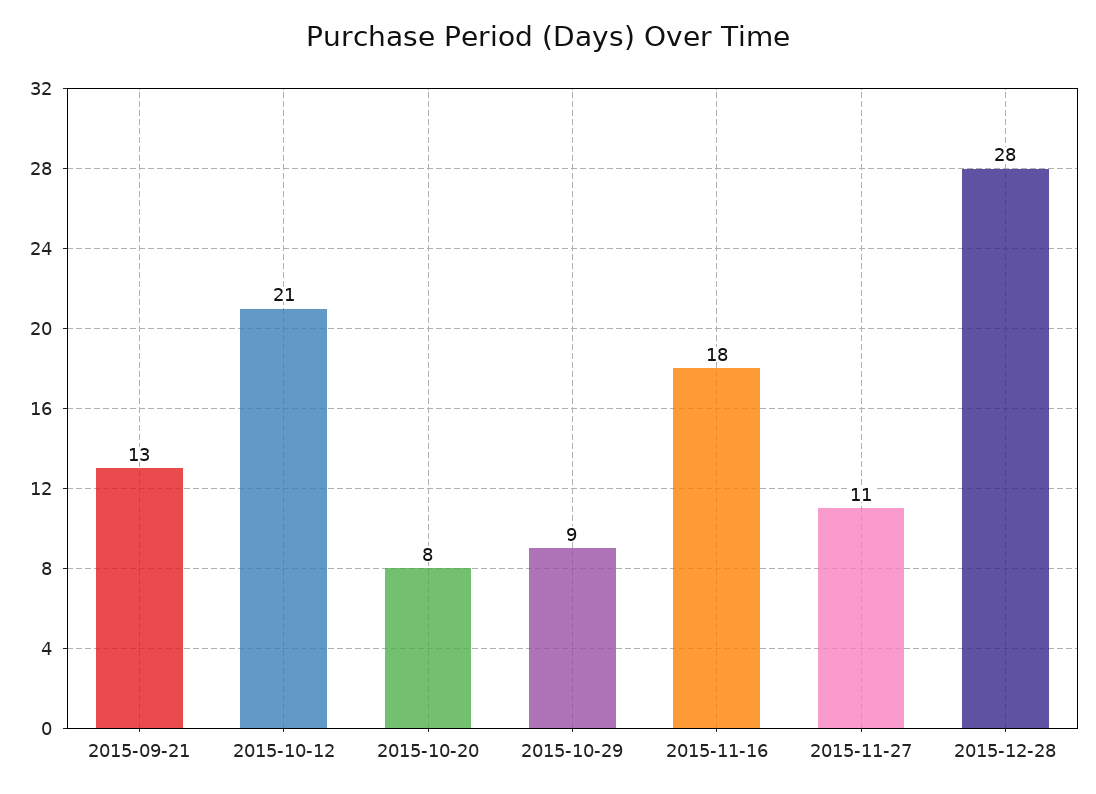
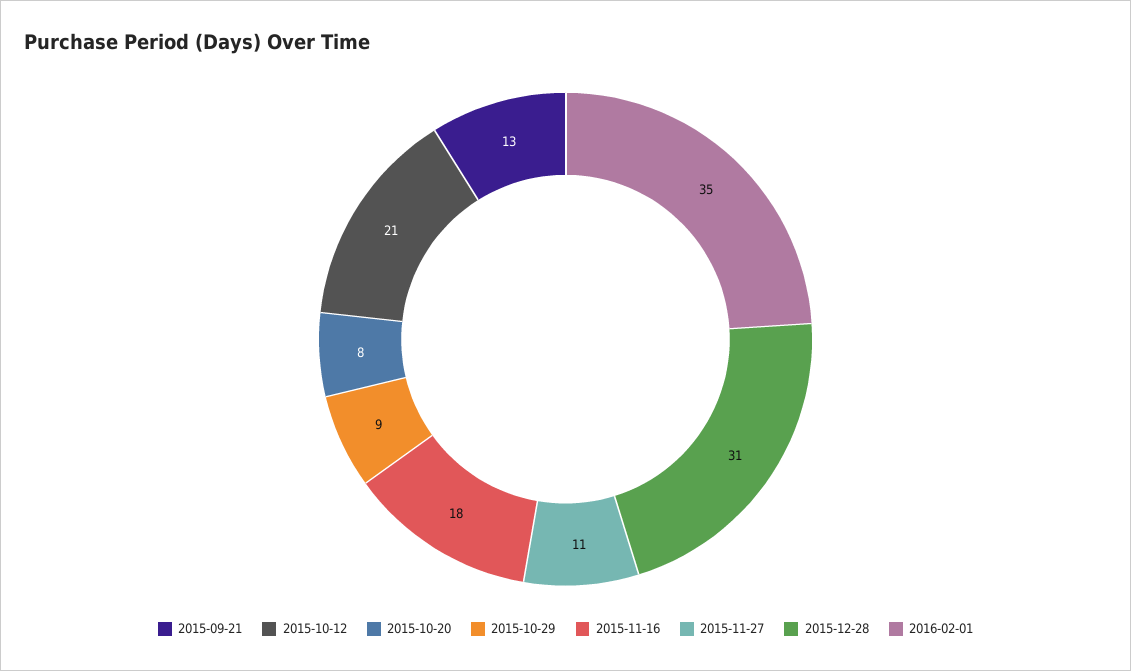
2015-12-28: 28 -> 31
2016-02-01: none -> 35

